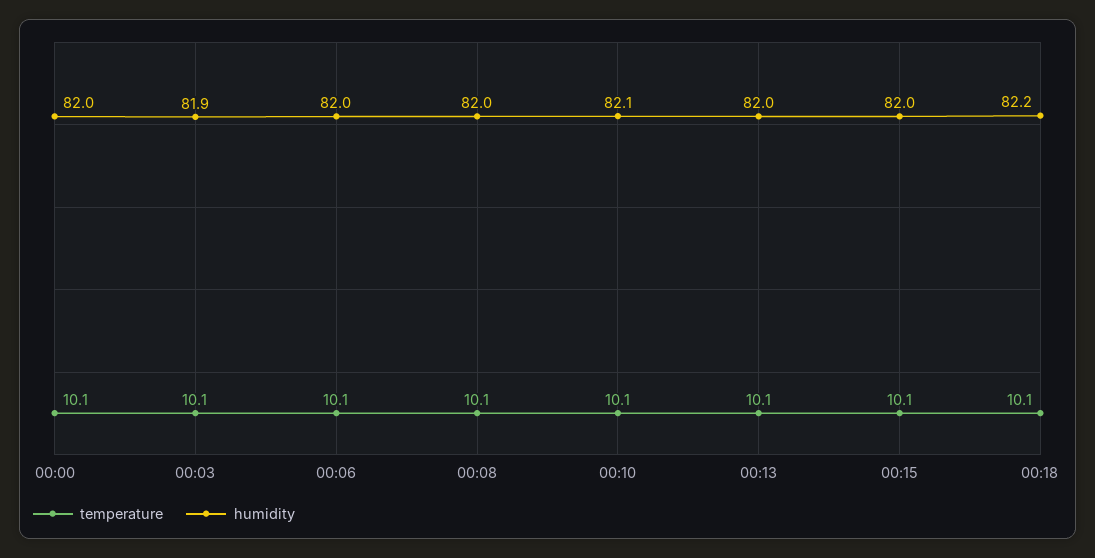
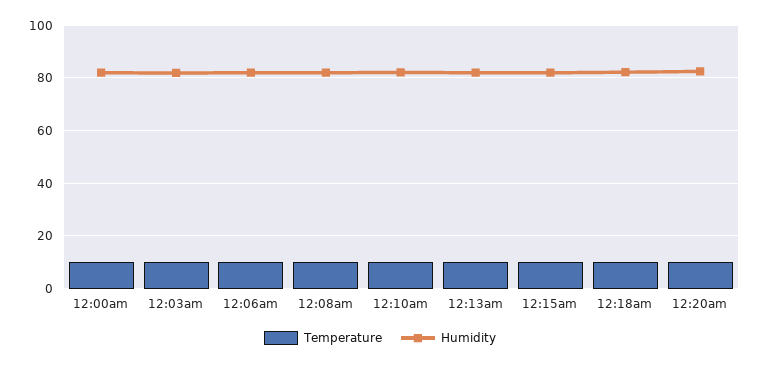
temperature, 12:20am: none -> 10
humidity, 12:20am: none -> 82.5

